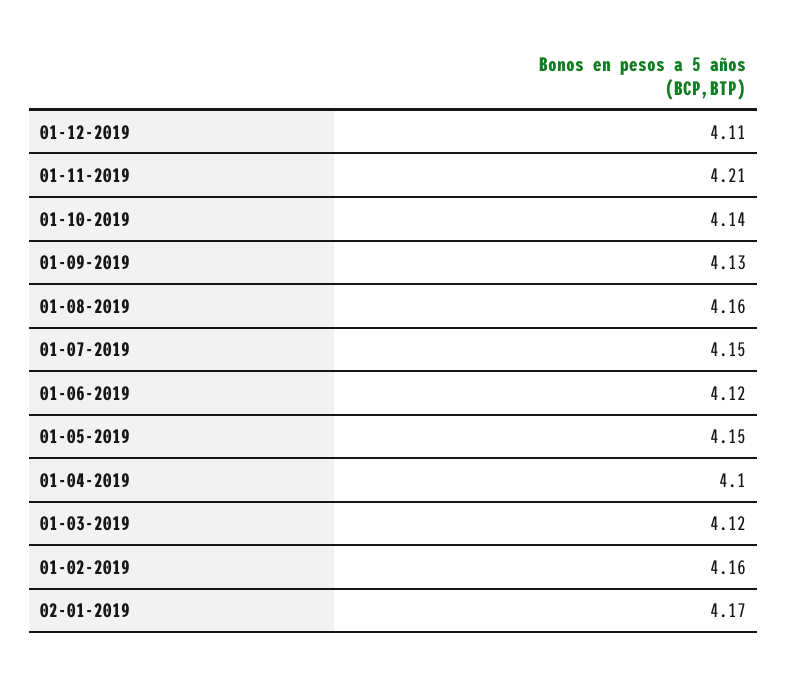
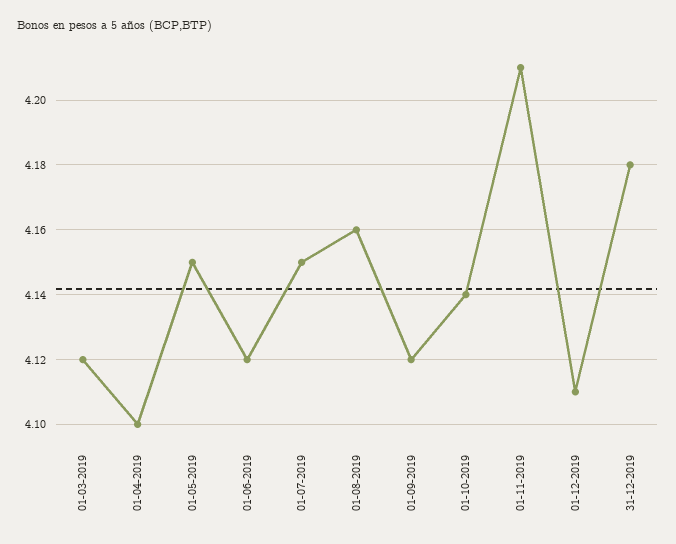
01-09-2019: 4.13 -> 4.12
01-02-2019: 4.16 -> none
02-01-2019: 4.17 -> none
31-12-2019: none -> 4.18

